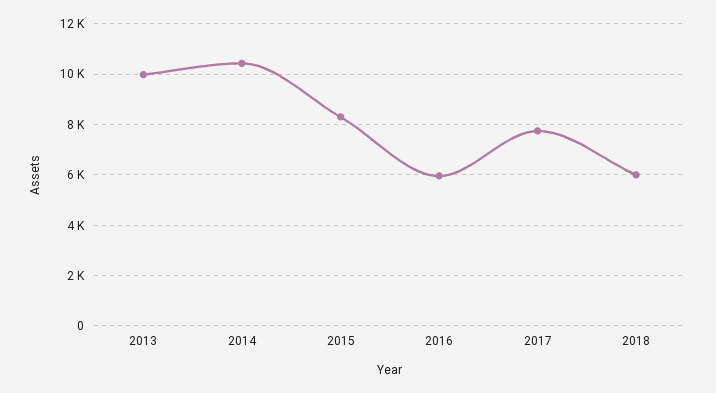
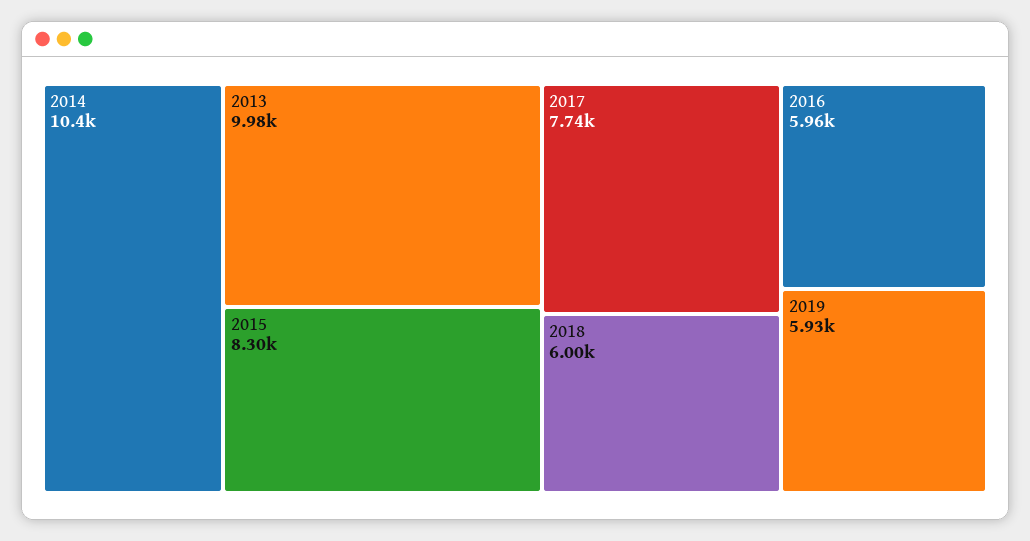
2019: none -> 5930

